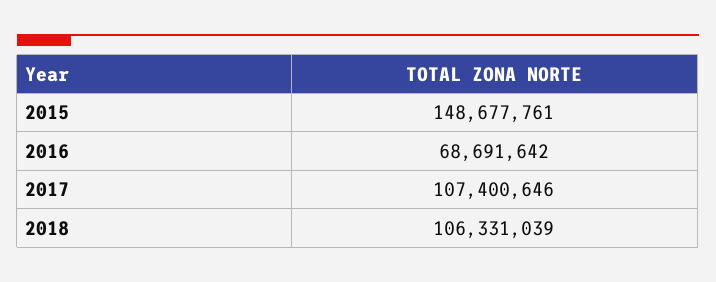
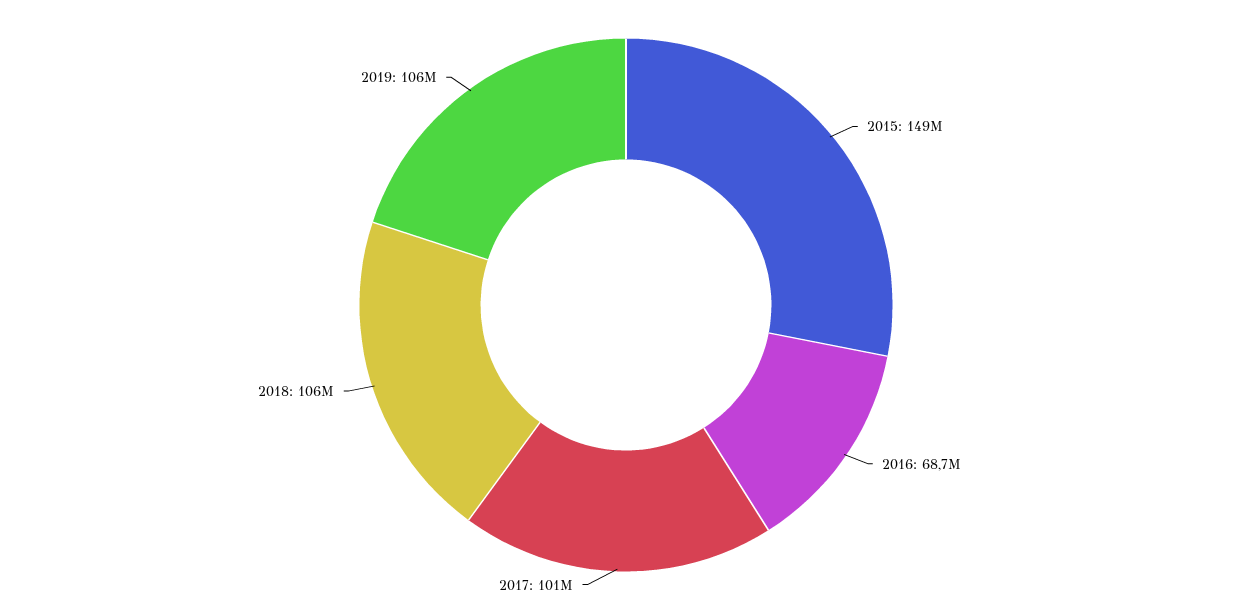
2017: 107400646 -> 101000000
2019: none -> 106000000

